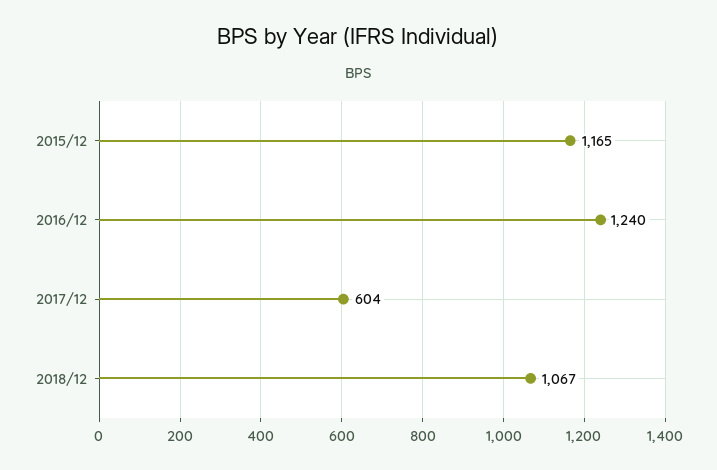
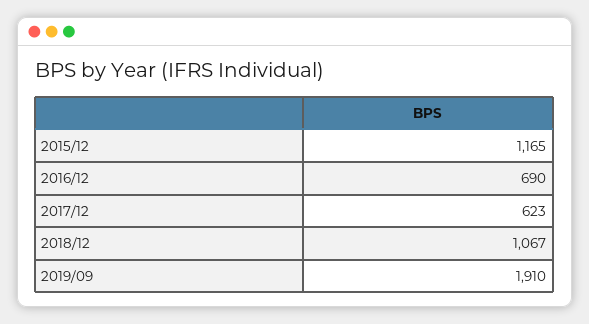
2016/12: 1240 -> 690
2017/12: 604 -> 623
2019/09: none -> 1910

